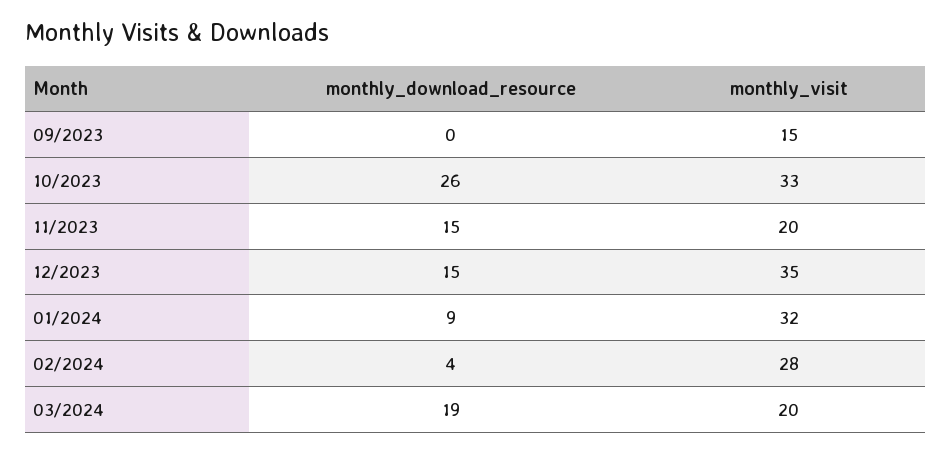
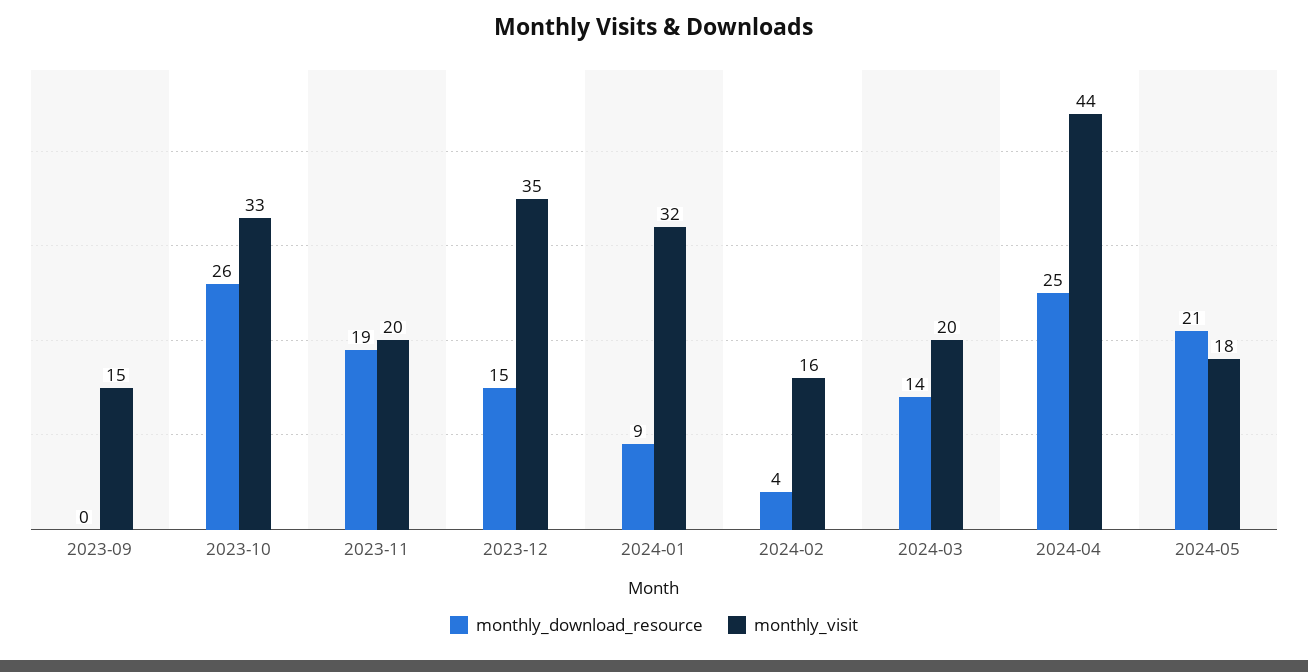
monthly_download_resource, 11/2023: 15 -> 19
monthly_visit, 02/2024: 28 -> 16
monthly_download_resource, 03/2024: 19 -> 14
monthly_download_resource, 2024-04: none -> 25
monthly_visit, 2024-04: none -> 44
monthly_download_resource, 2024-05: none -> 21
monthly_visit, 2024-05: none -> 18

